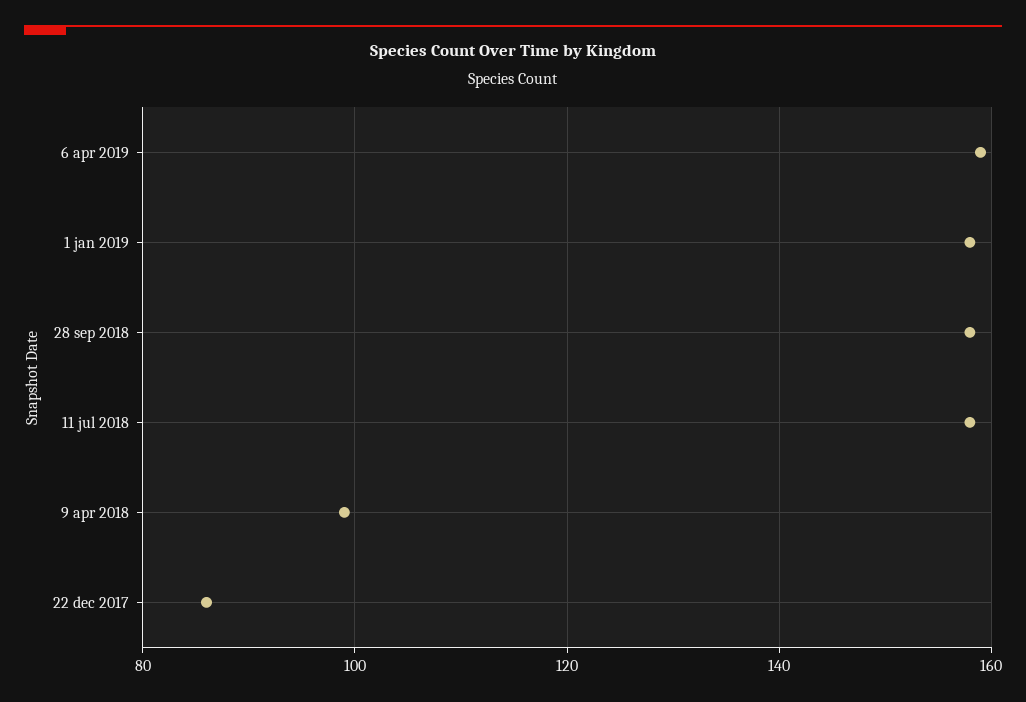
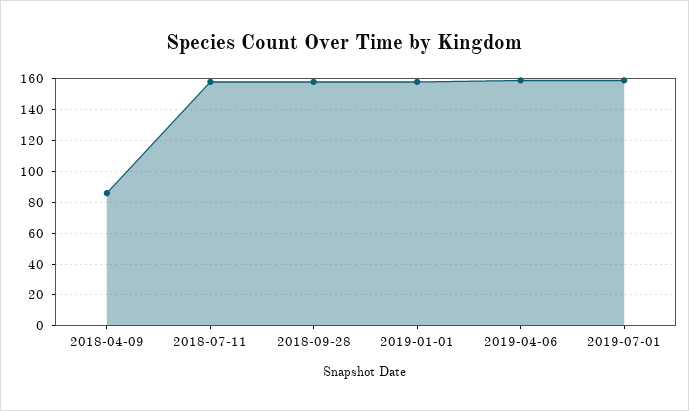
9 apr 2018: 100 -> 85
22 dec 2017: 85 -> none
2019-07-01: none -> 160

